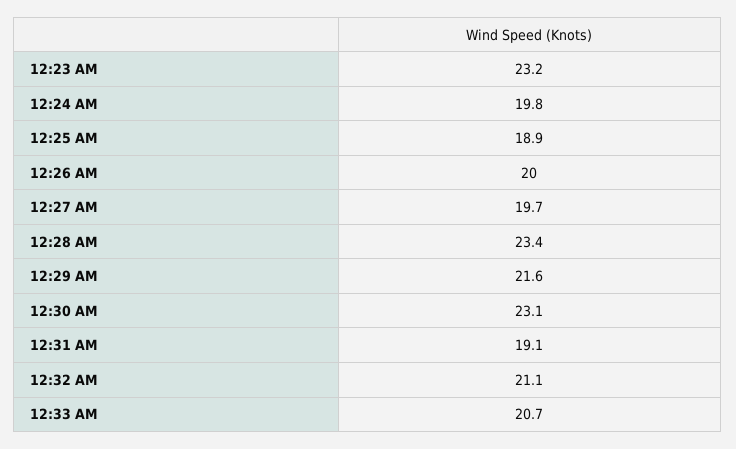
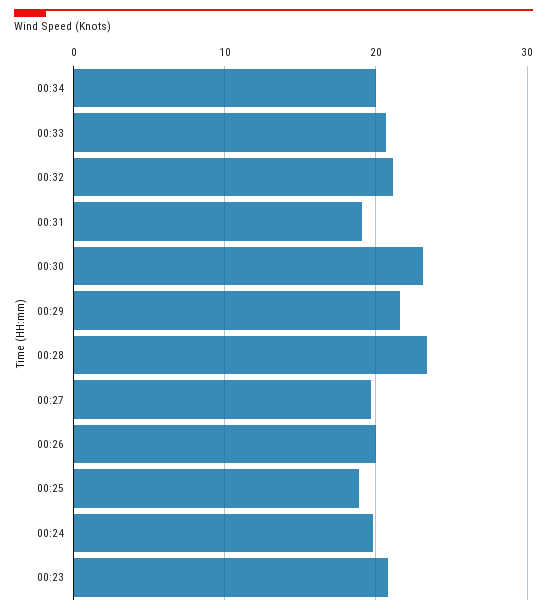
12:23 AM: 23.2 -> 21
00:34: none -> 20

